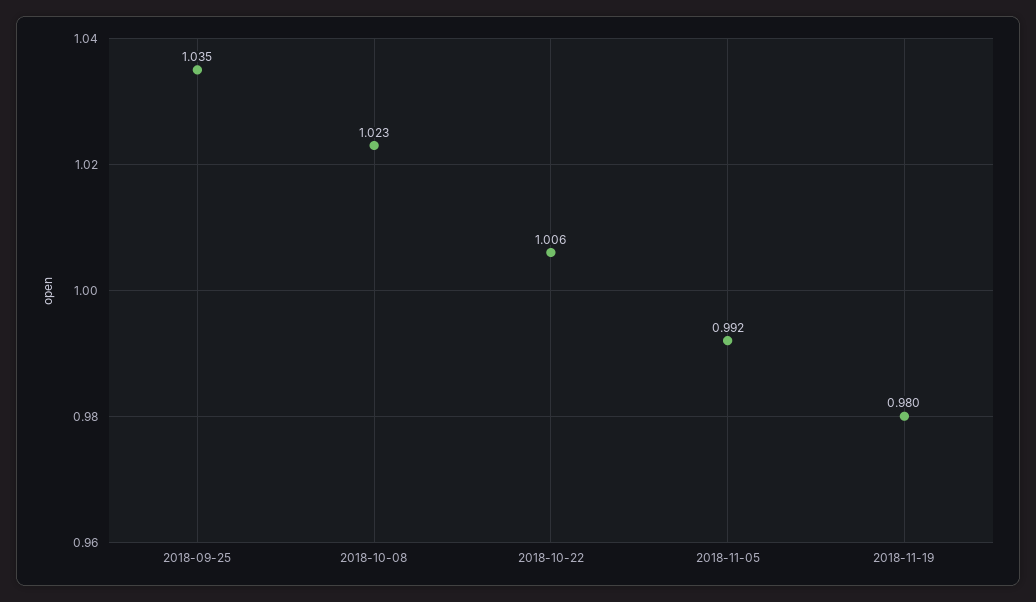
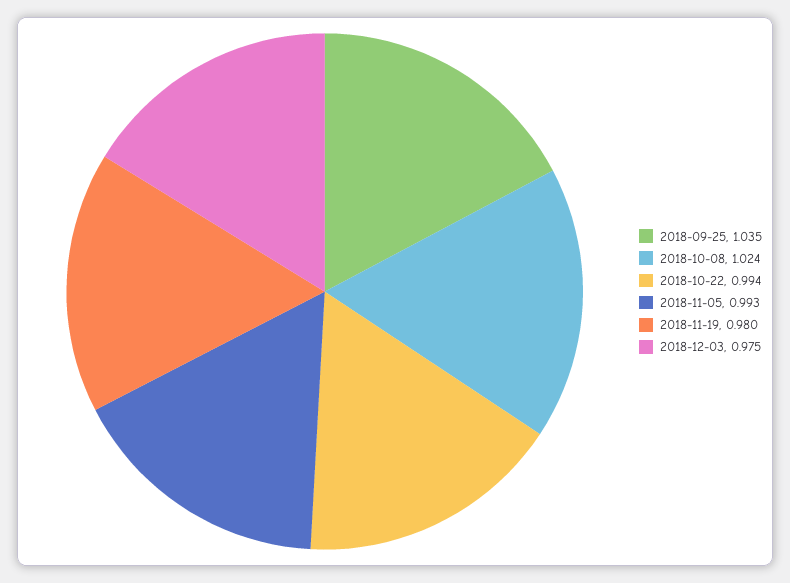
2018-10-08: 1.023 -> 1.024
2018-10-22: 1.006 -> 0.994
2018-11-05: 0.992 -> 0.993
2018-12-03: none -> 0.975

